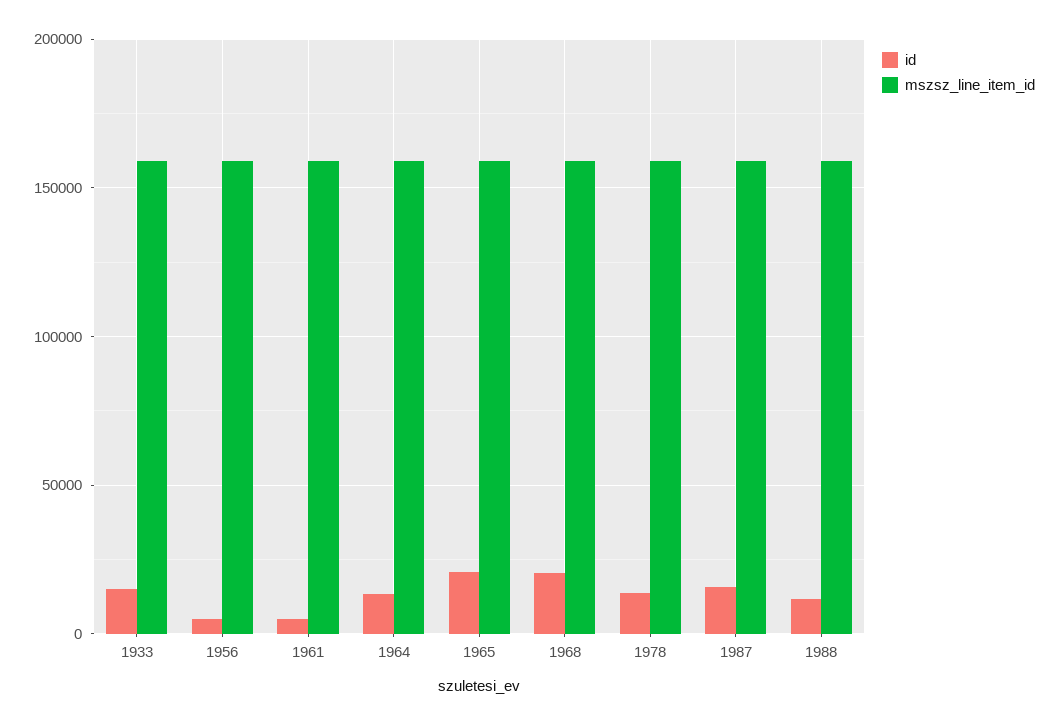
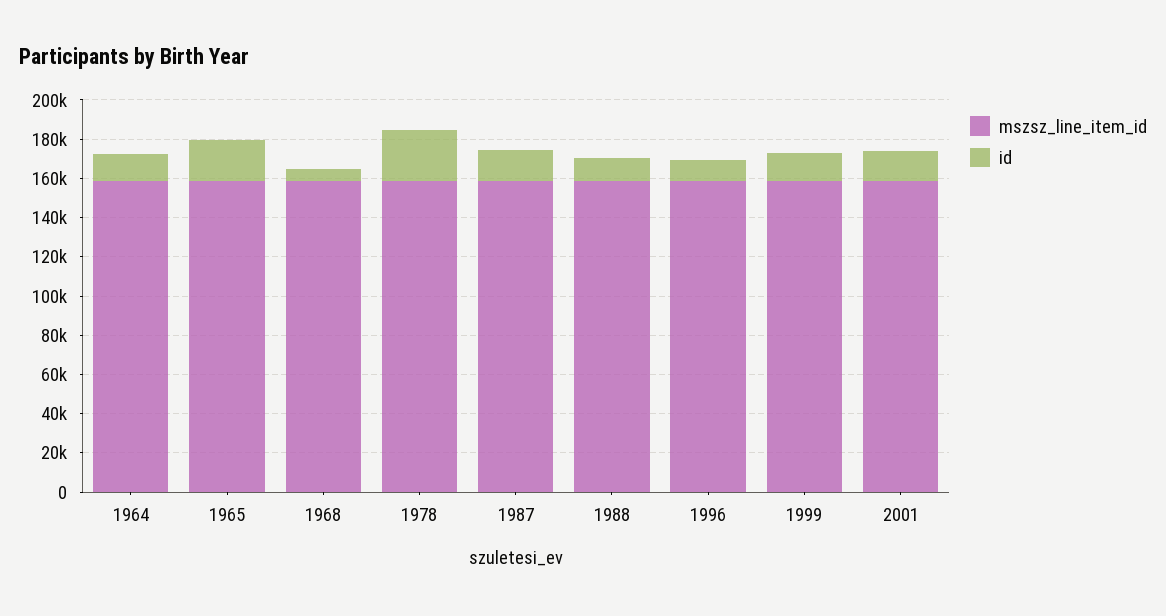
id, 1933: 15000 -> none
mszsz_line_item_id, 1933: 160000 -> none
id, 1956: 5000 -> none
mszsz_line_item_id, 1956: 160000 -> none
id, 1961: 5000 -> none
mszsz_line_item_id, 1961: 160000 -> none
id, 1968: 20000 -> 5000
id, 1978: 15000 -> 25000
mszsz_line_item_id, 1996: none -> 160000
id, 1996: none -> 10000
mszsz_line_item_id, 1999: none -> 160000
id, 1999: none -> 15000
mszsz_line_item_id, 2001: none -> 160000
id, 2001: none -> 15000

